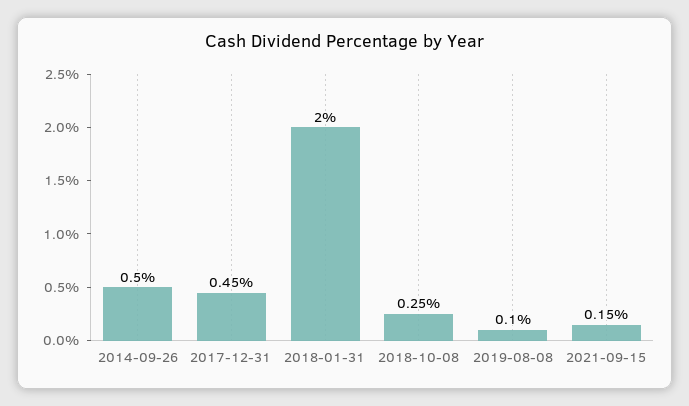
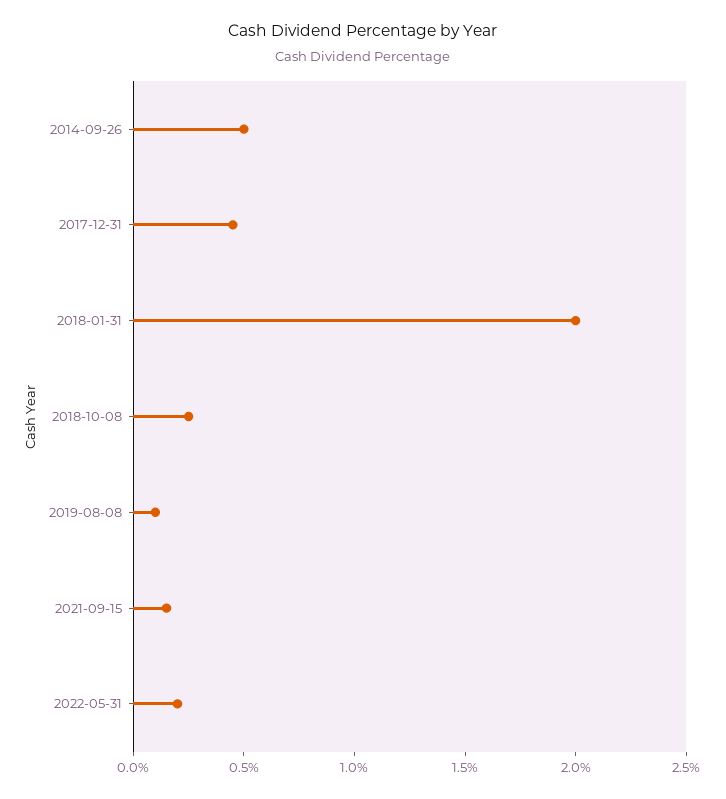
2022-05-31: none -> 0.2

